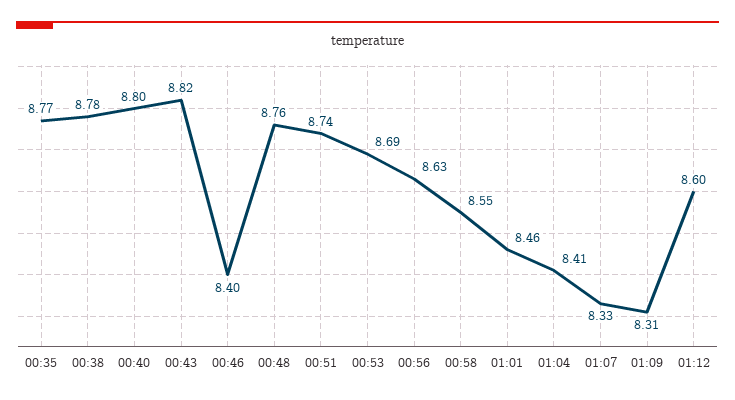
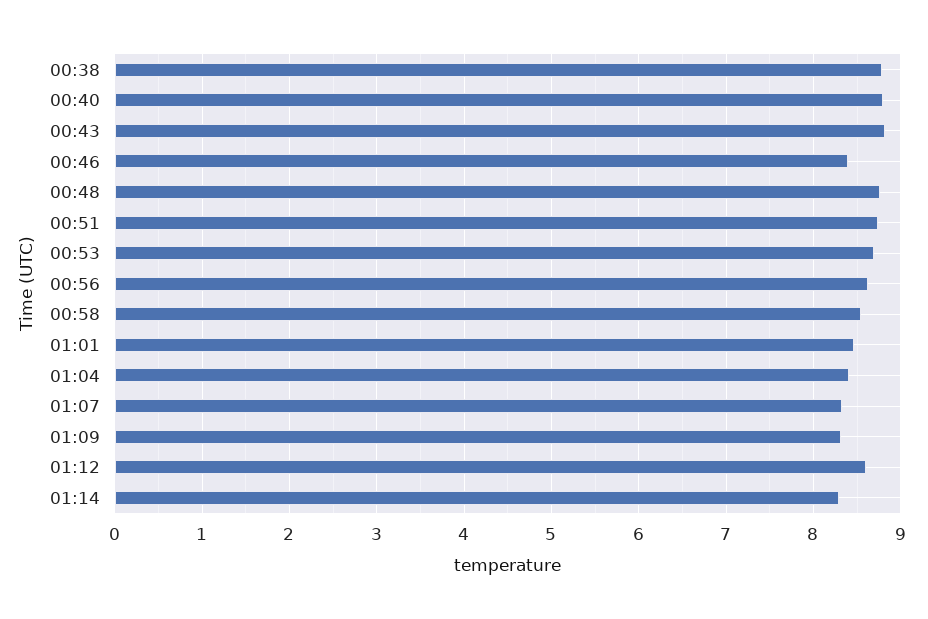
00:35: 8.77 -> none
01:14: none -> 8.3

